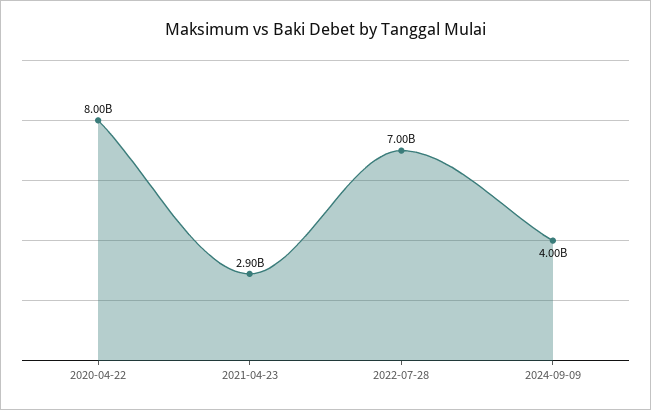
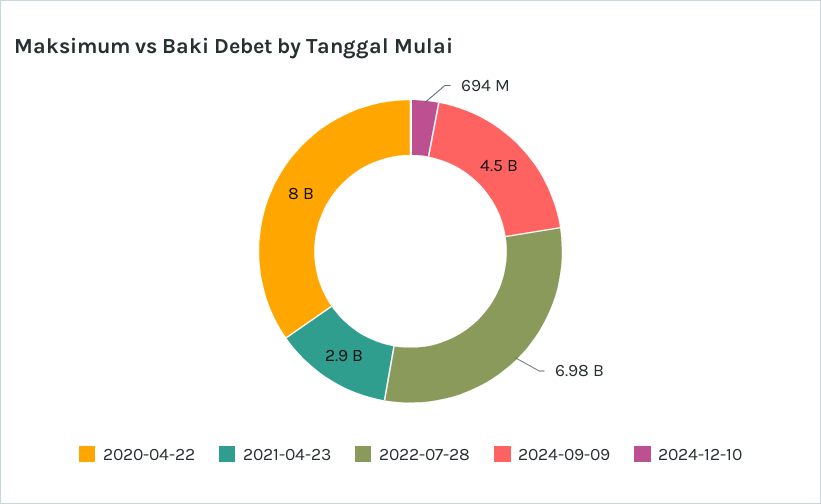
2022-07-28: 7000000000 -> 6980000000
2024-09-09: 4000000000 -> 4500000000
2024-12-10: none -> 694000000

